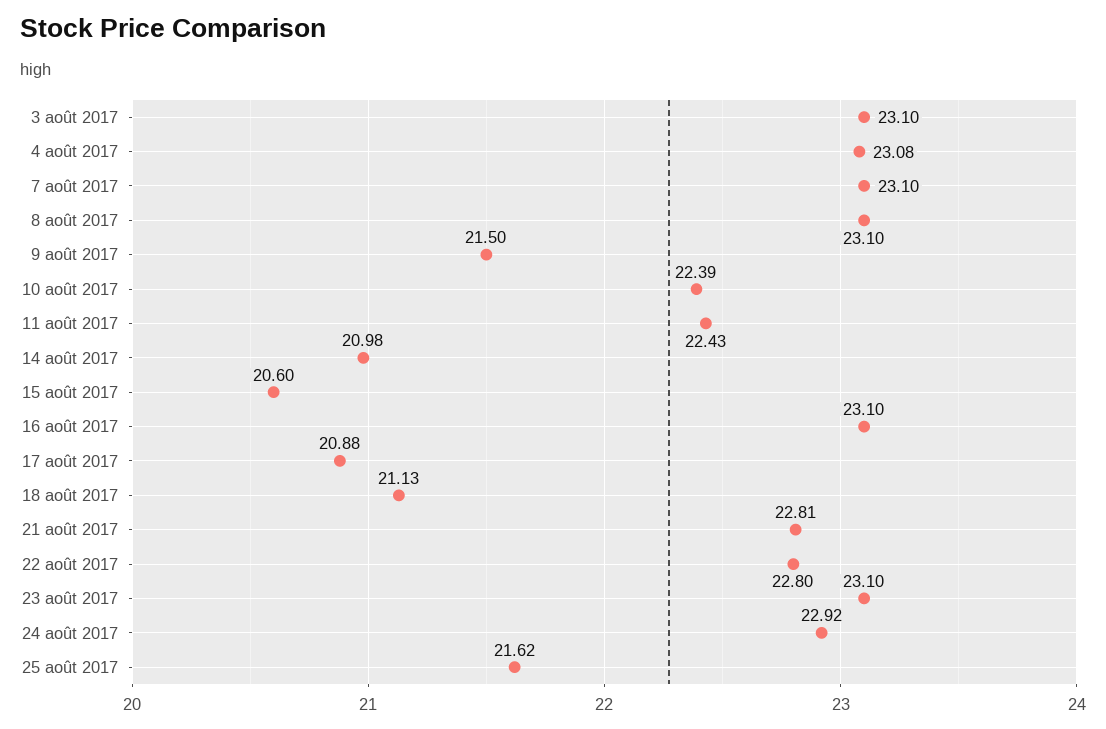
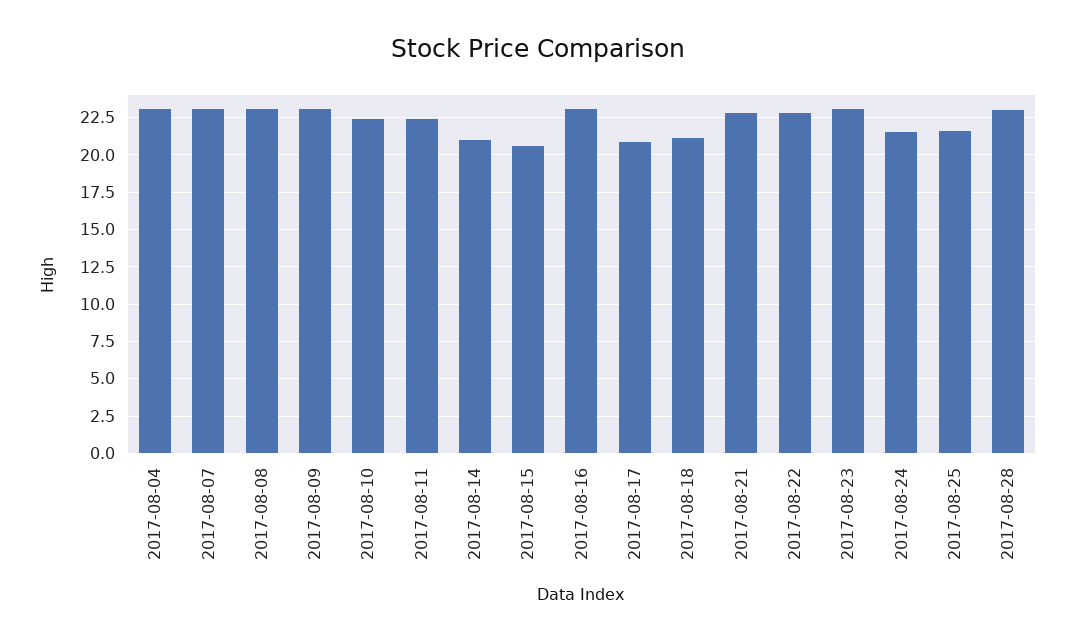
3 août 2017: 23.1 -> none
9 août 2017: 21.5 -> 23
24 août 2017: 22.92 -> 21.5
2017-08-28: none -> 23

